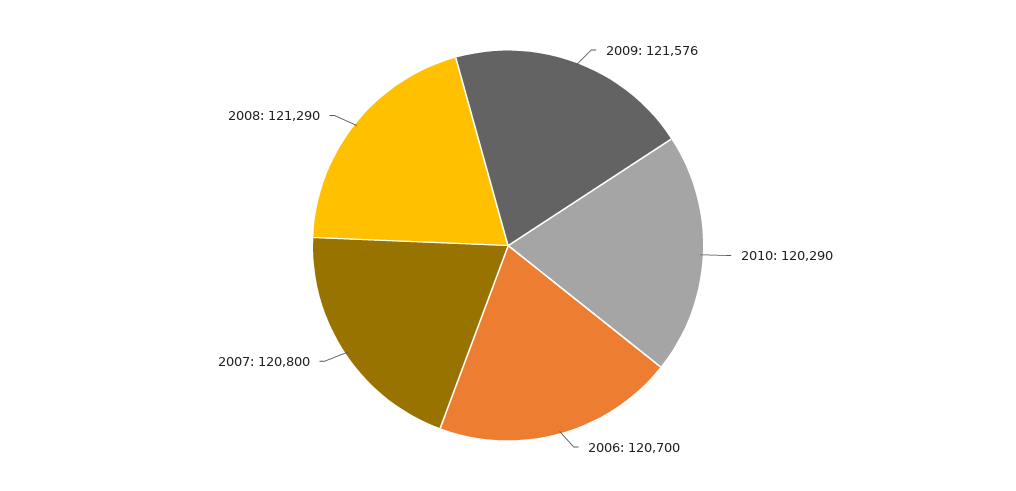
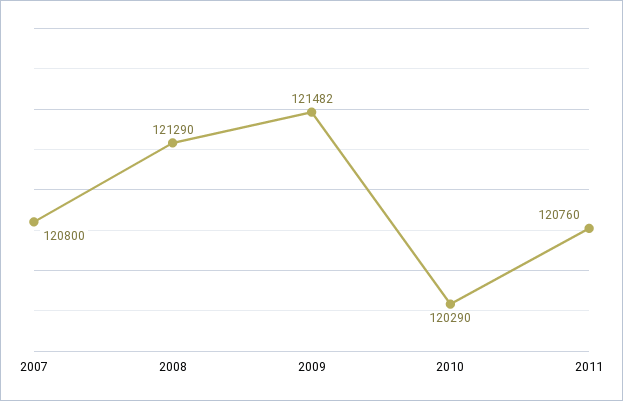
2009: 121576 -> 121482
2006: 120700 -> none
2011: none -> 120760

